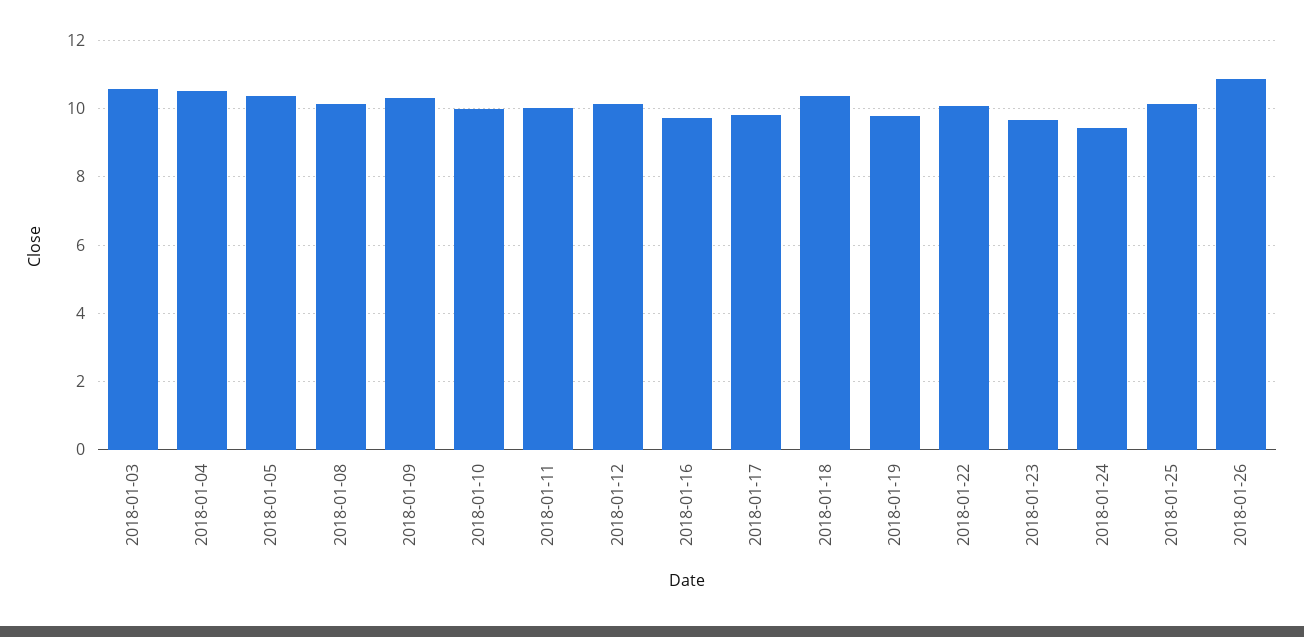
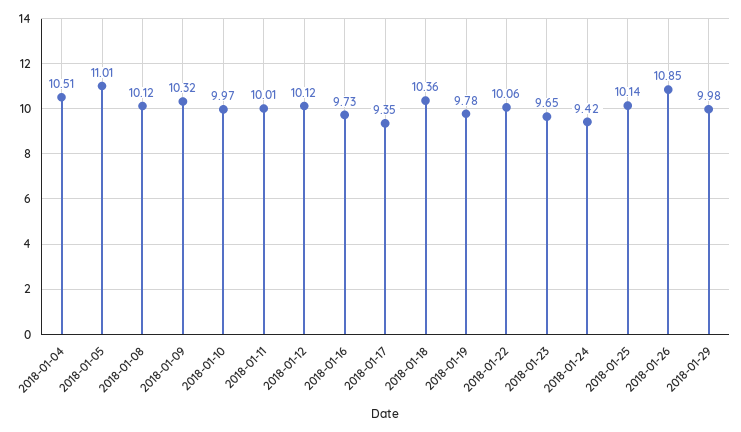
2018-01-03: 10.6 -> none
2018-01-05: 10.4 -> 11.01
2018-01-17: 9.8 -> 9.35
2018-01-29: none -> 9.98

